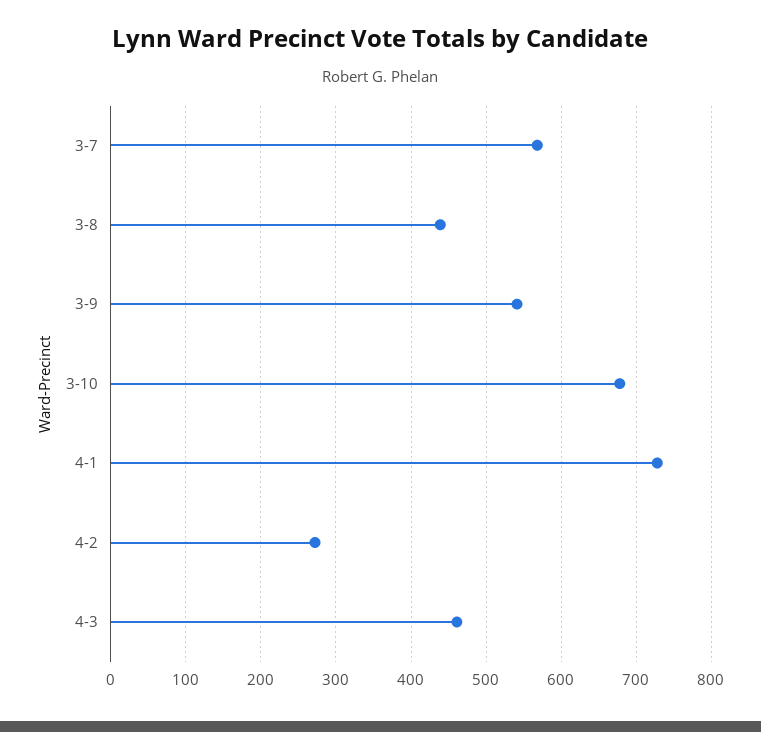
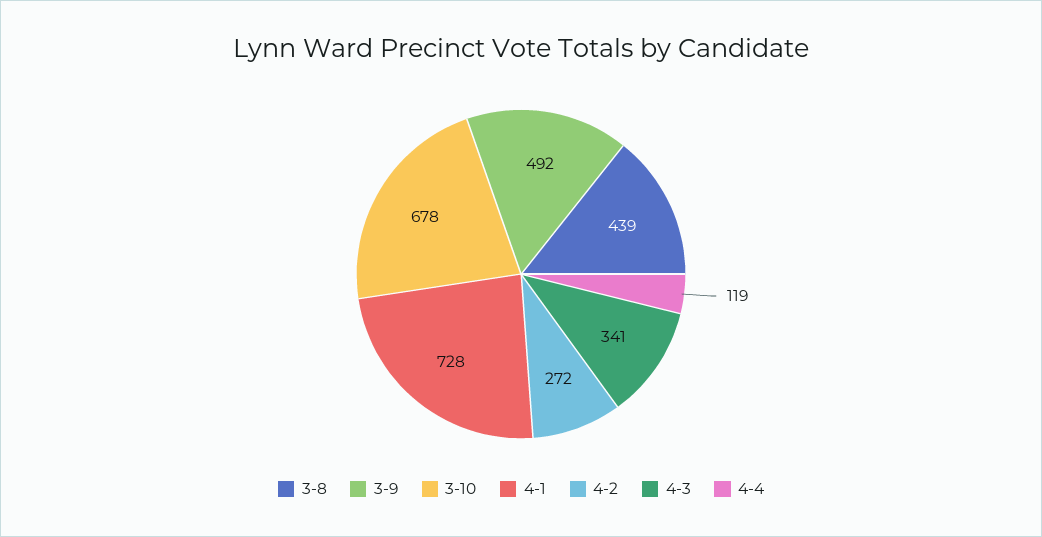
3-7: 570 -> none
3-9: 540 -> 492
4-3: 460 -> 341
4-4: none -> 119

